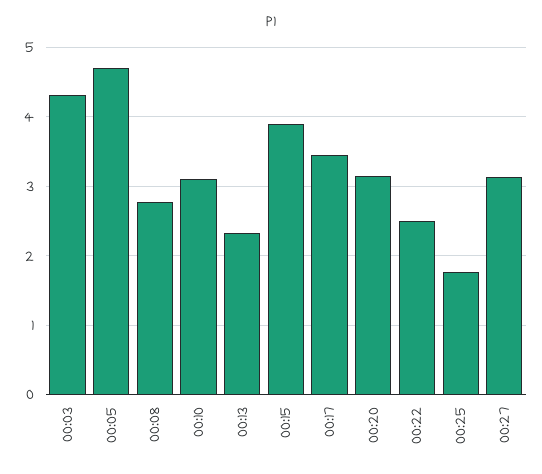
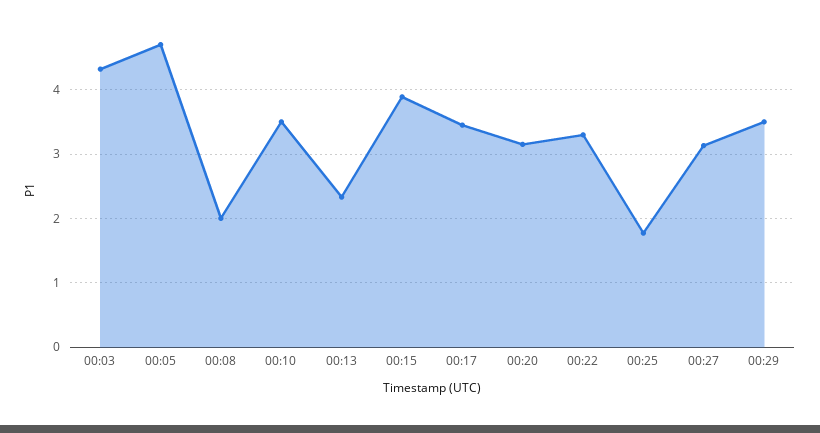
00:08: 2.8 -> 2
00:10: 3.1 -> 3.5
00:22: 2.5 -> 3.3
00:29: none -> 3.5

